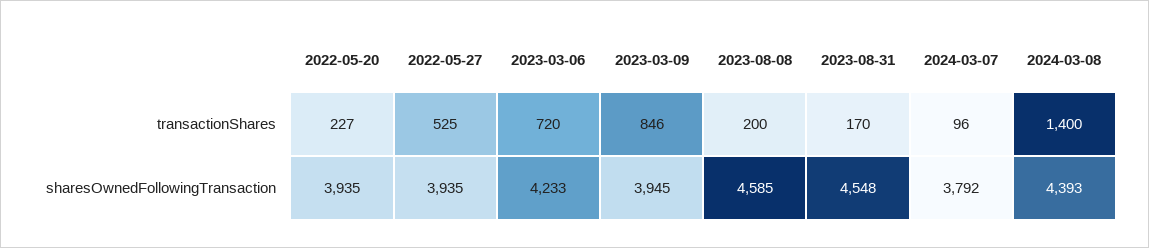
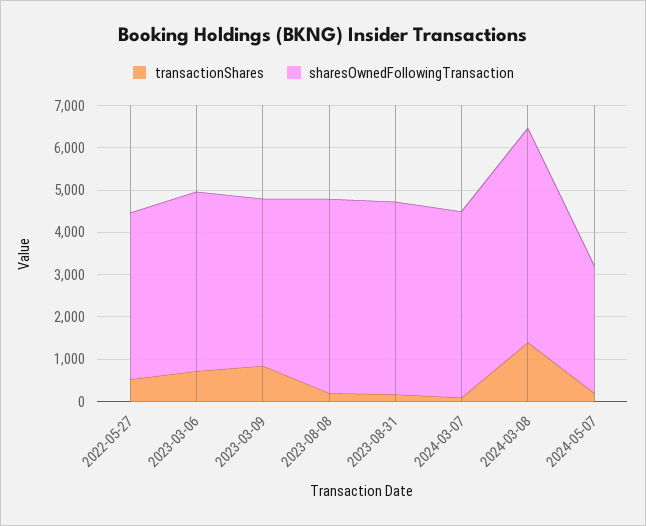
transactionShares, 2022-05-20: 227 -> none
sharesOwnedFollowingTransaction, 2022-05-20: 3935 -> none
sharesOwnedFollowingTransaction, 2024-03-07: 3792 -> 4400
sharesOwnedFollowingTransaction, 2024-03-08: 4393 -> 5000
transactionShares, 2024-05-07: none -> 200
sharesOwnedFollowingTransaction, 2024-05-07: none -> 3000

